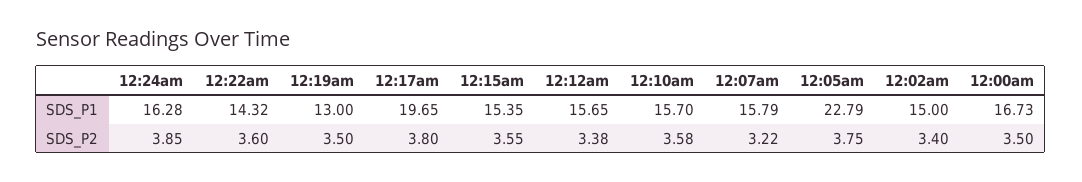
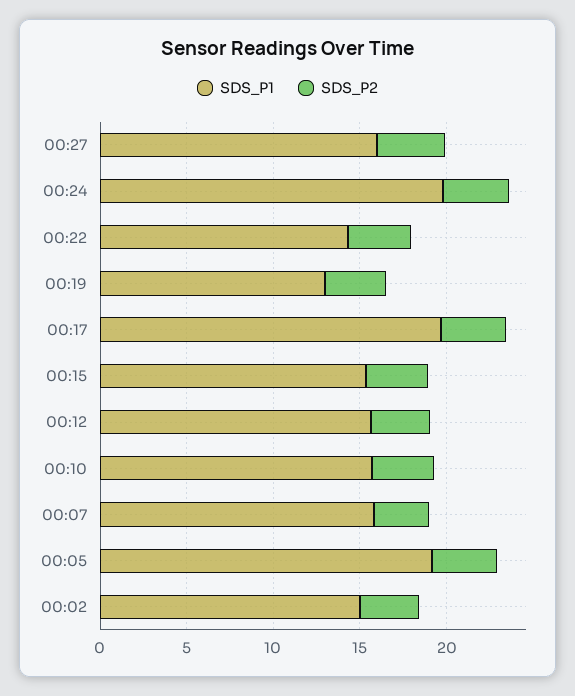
SDS_P1, 12:24am: 16.28 -> 20
SDS_P1, 12:05am: 22.79 -> 19
SDS_P1, 12:00am: 16.73 -> none
SDS_P2, 12:00am: 3.5 -> none
SDS_P1, 00:27: none -> 16
SDS_P2, 00:27: none -> 4

